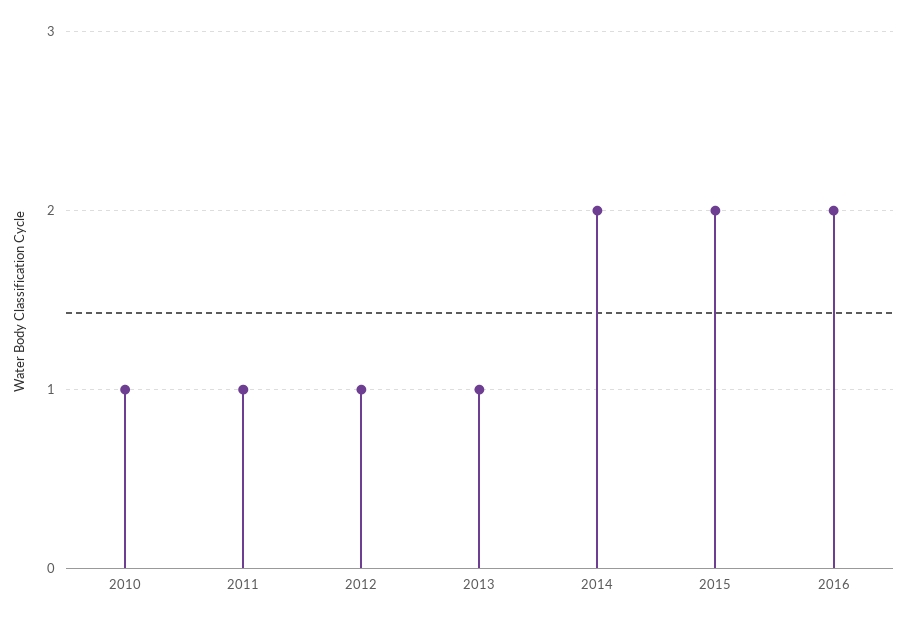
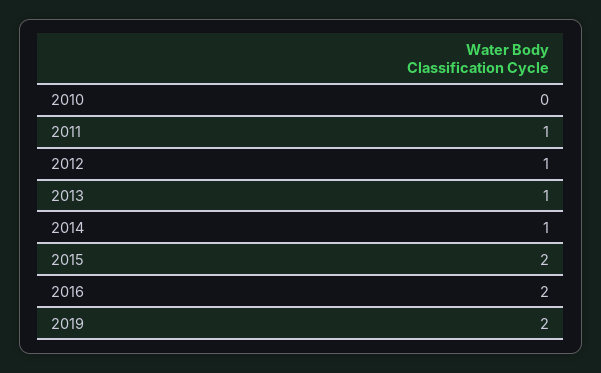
2010: 1 -> 0
2014: 2 -> 1
2019: none -> 2

